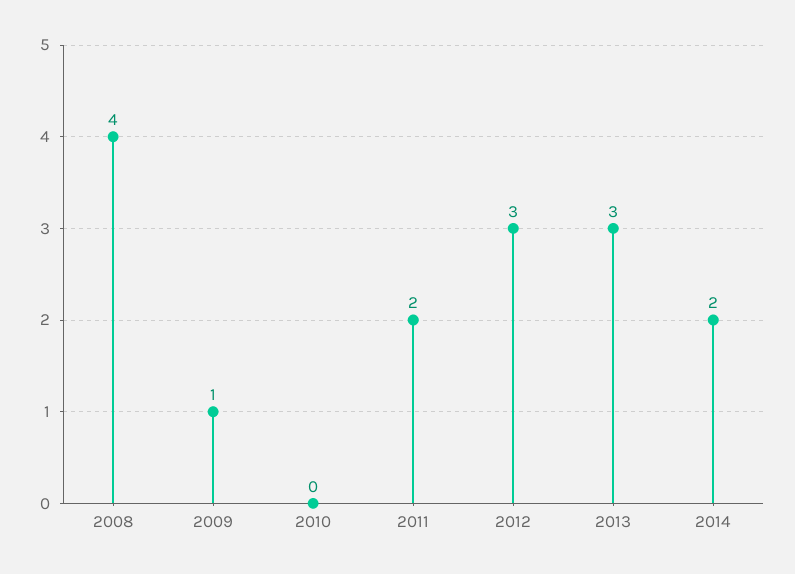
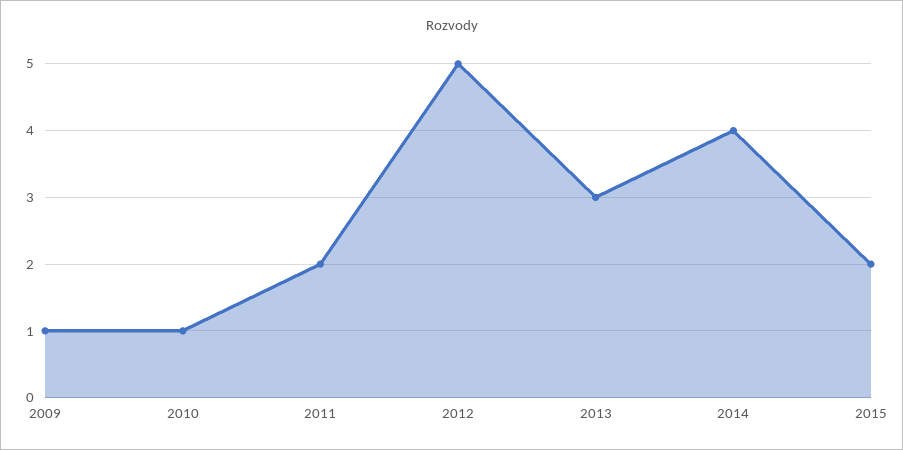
2008: 4 -> none
2010: 0 -> 1
2012: 3 -> 5
2014: 2 -> 4
2015: none -> 2

